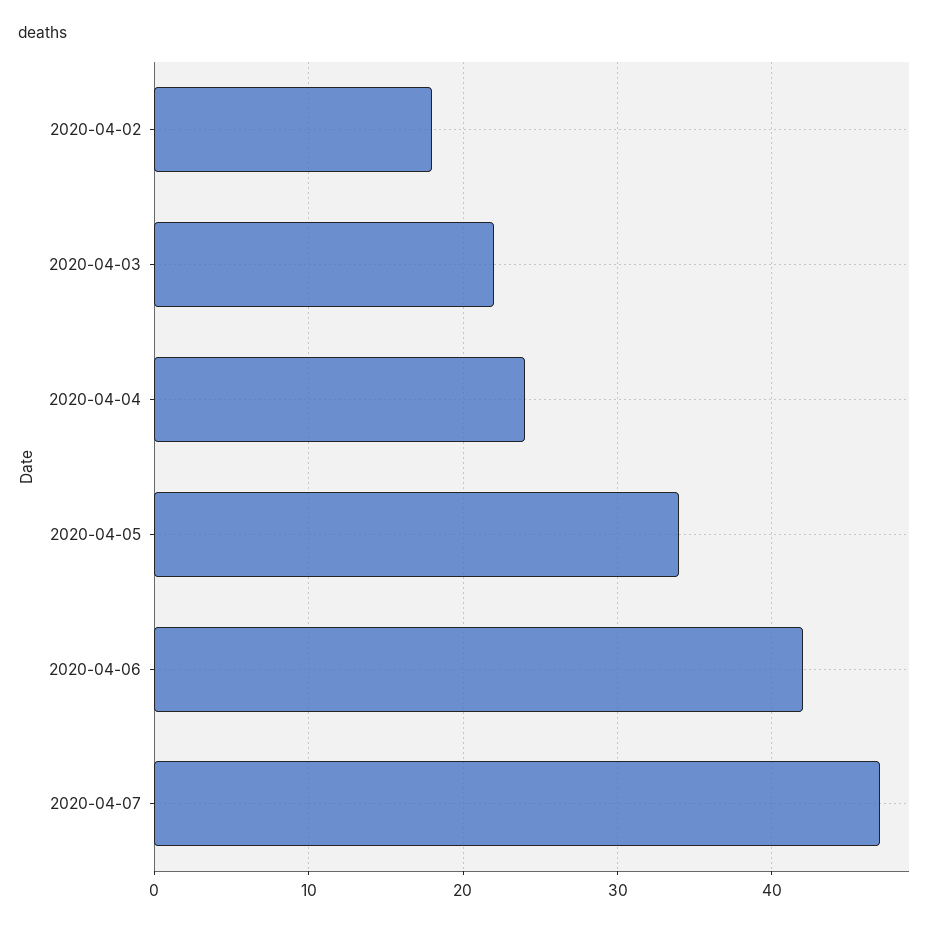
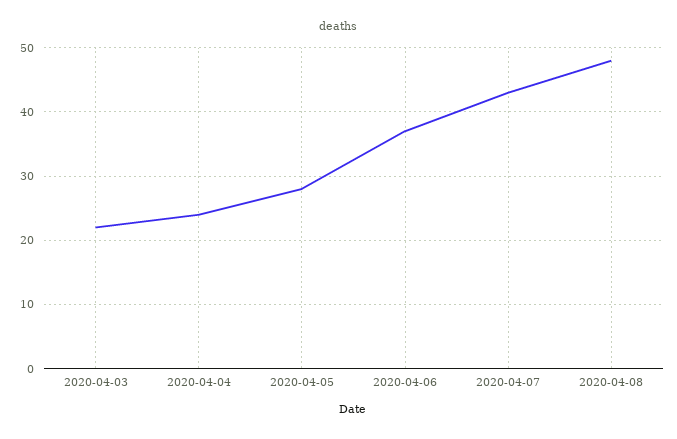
2020-04-02: 18 -> none
2020-04-05: 34 -> 28
2020-04-06: 42 -> 37
2020-04-07: 47 -> 43
2020-04-08: none -> 48

